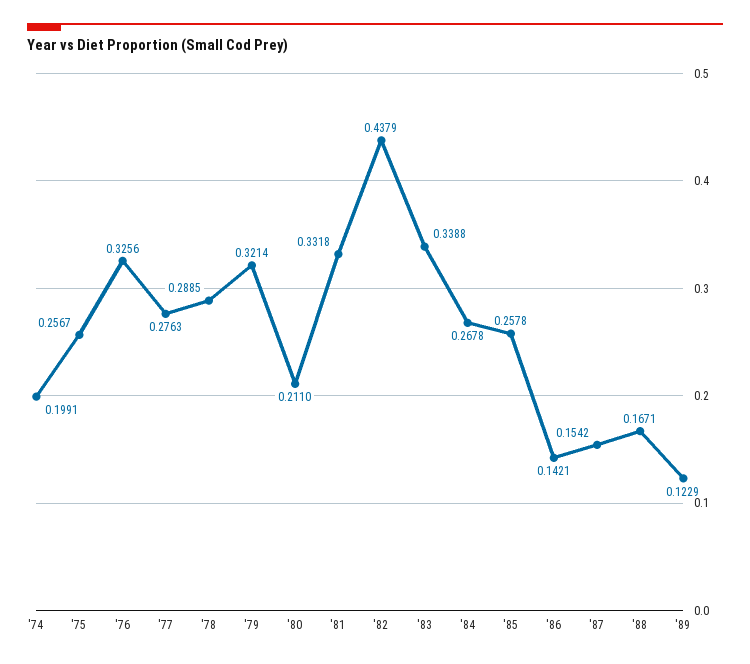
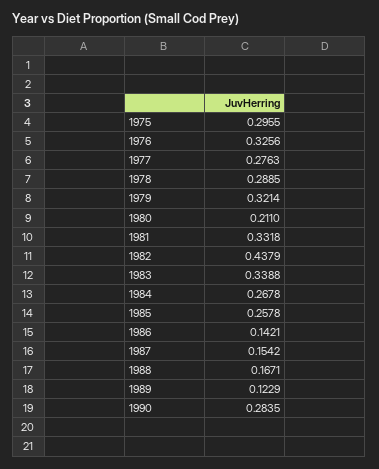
'74: 0.1991 -> none
'75: 0.2567 -> 0.2955
1990: none -> 0.2835

